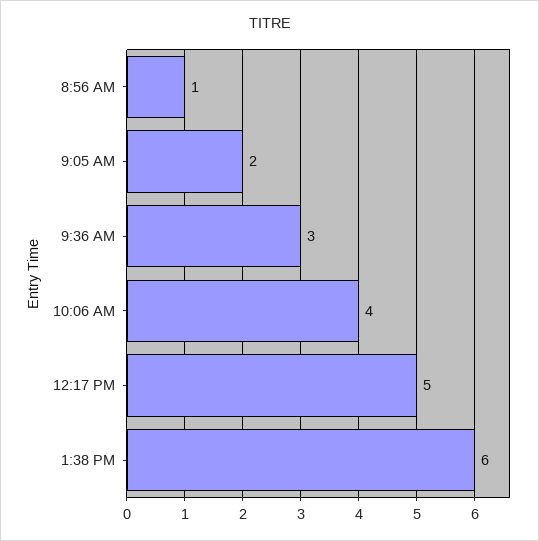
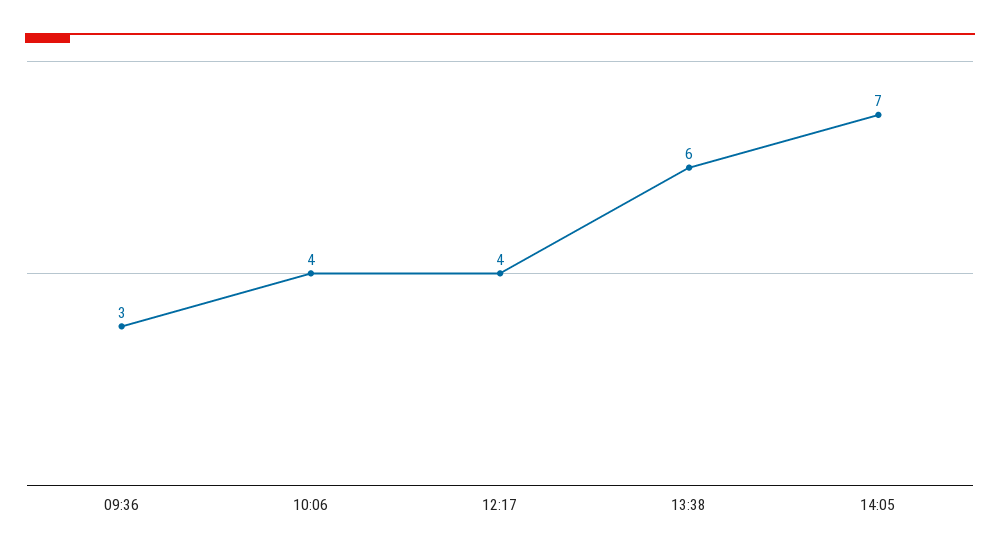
8:56 AM: 1 -> none
9:05 AM: 2 -> none
12:17 PM: 5 -> 4
14:05: none -> 7

